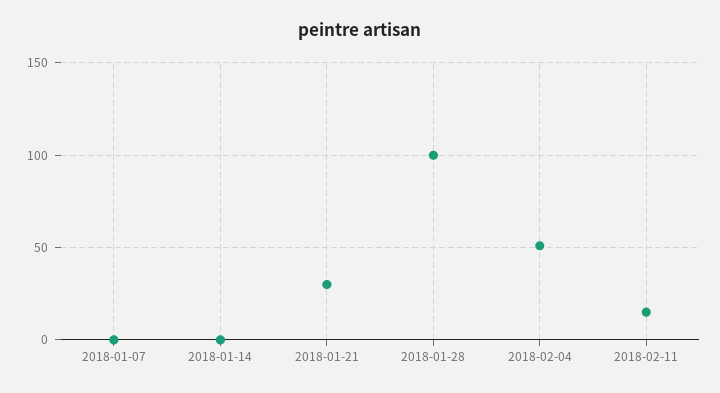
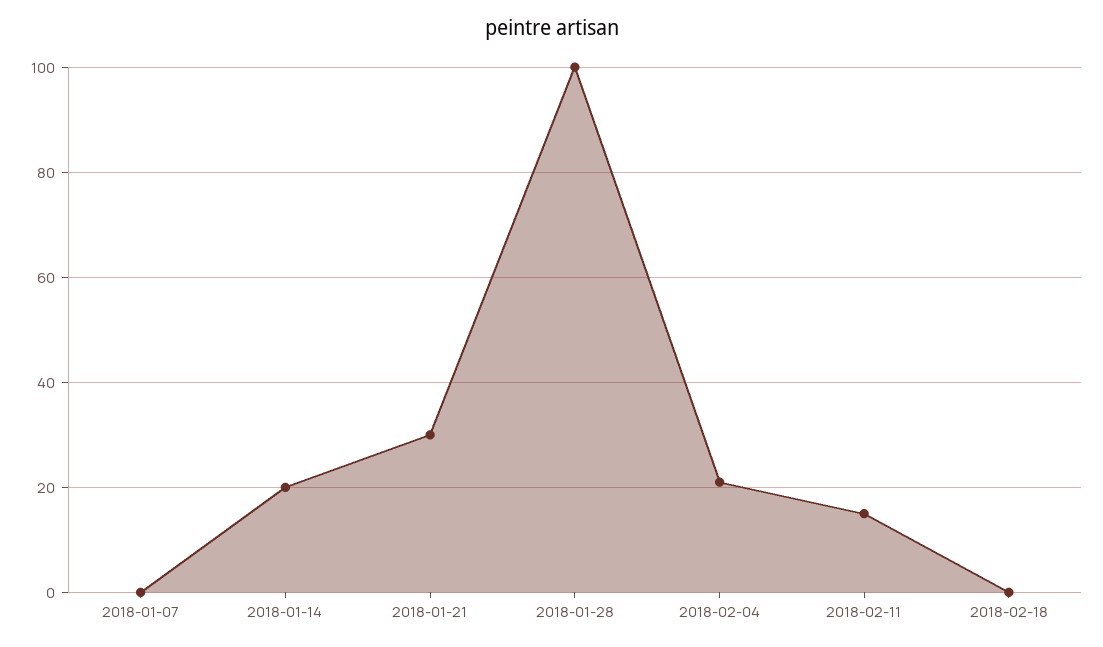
2018-01-14: 0 -> 20
2018-02-04: 50 -> 20
2018-02-18: none -> 0

